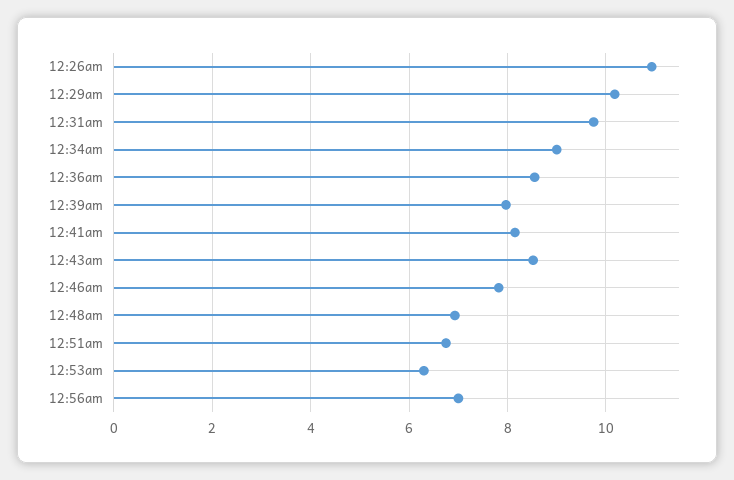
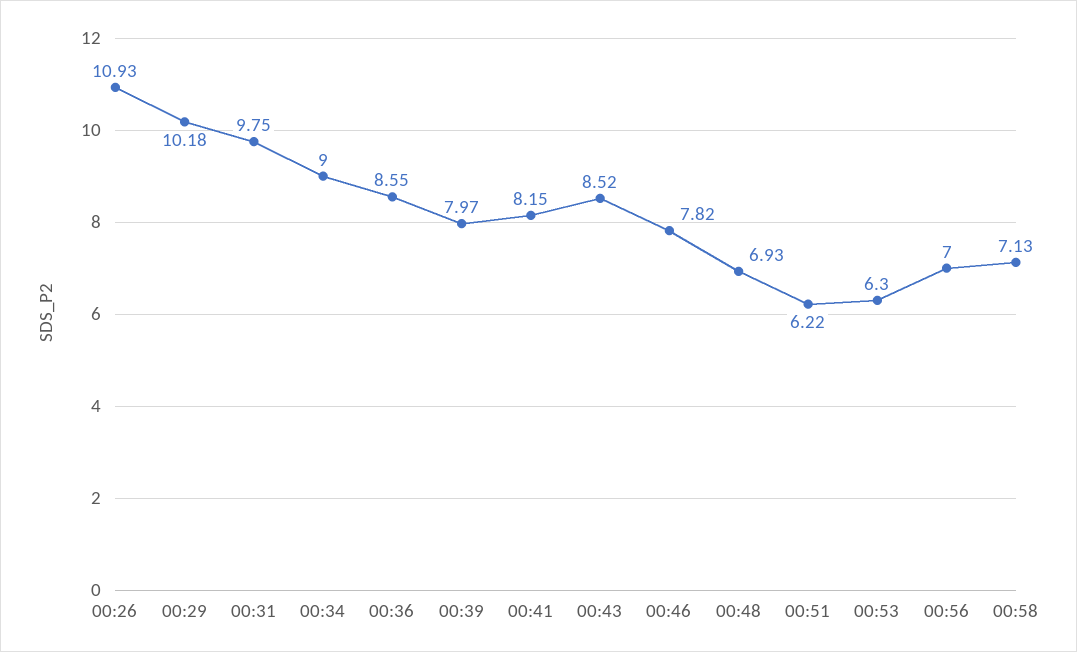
12:51am: 6.8 -> 6.22
00:58: none -> 7.13

